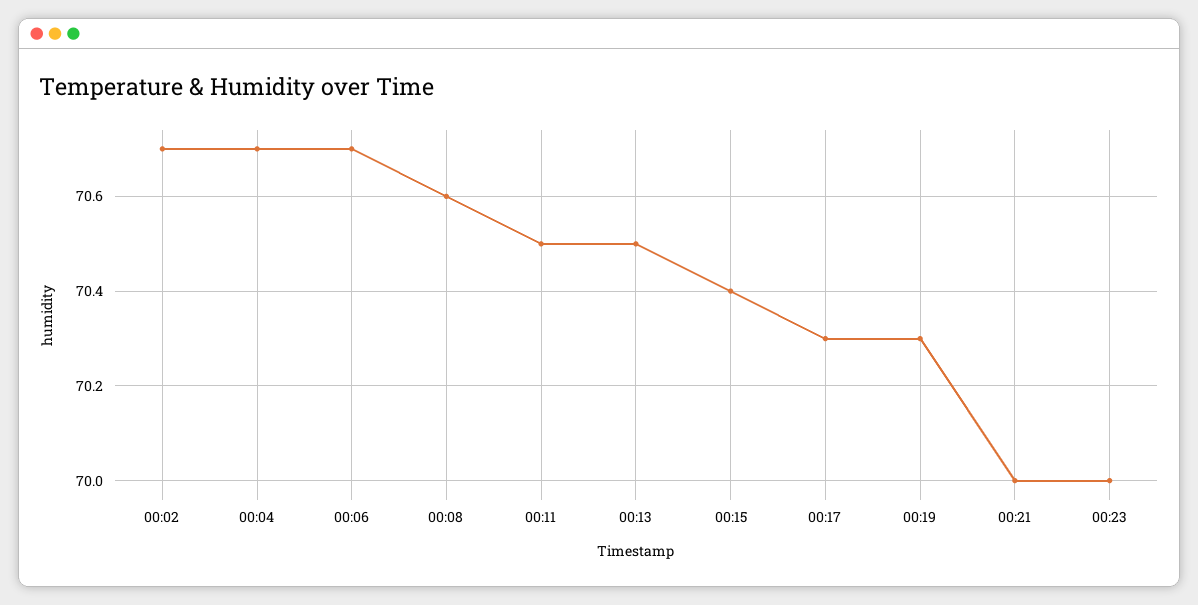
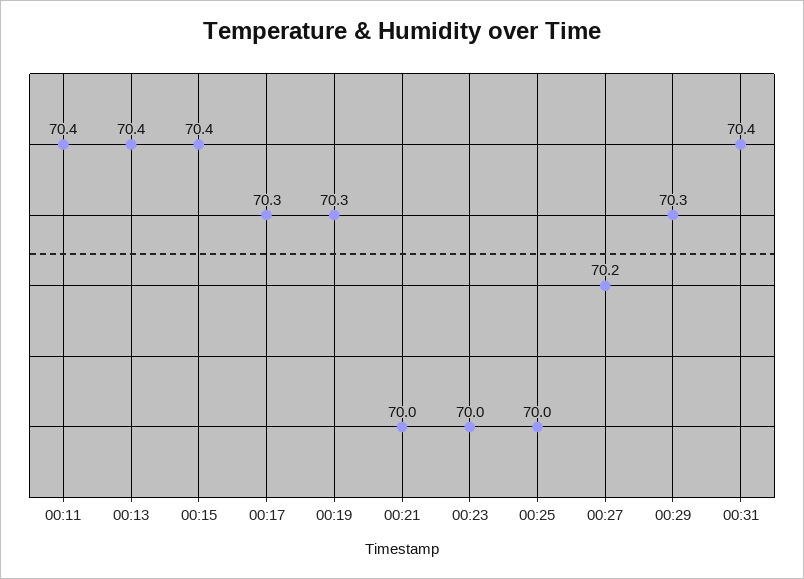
00:02: 70.7 -> none
00:04: 70.7 -> none
00:06: 70.7 -> none
00:08: 70.6 -> none
00:11: 70.5 -> 70.4
00:13: 70.5 -> 70.4
00:25: none -> 70
00:27: none -> 70.2
00:29: none -> 70.3
00:31: none -> 70.4

